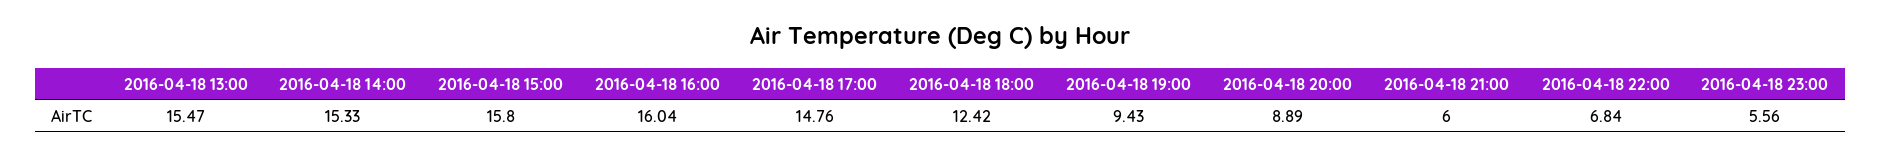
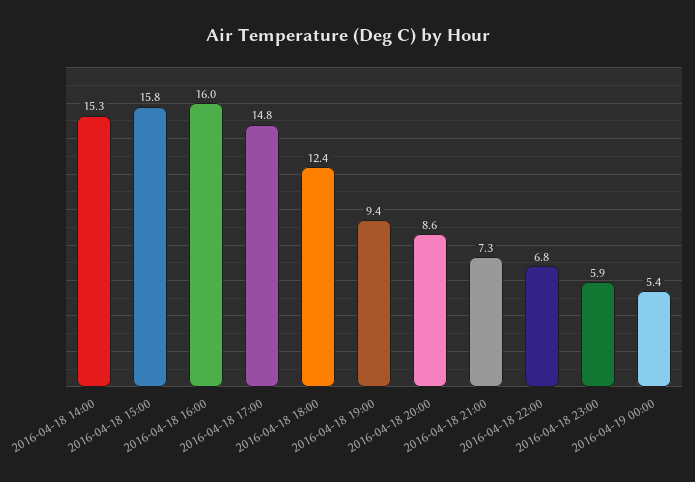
2016-04-18 13:00: 15.47 -> none
2016-04-18 20:00: 8.89 -> 8.6
2016-04-18 21:00: 6 -> 7.3
2016-04-18 23:00: 5.56 -> 5.9
2016-04-19 00:00: none -> 5.4

